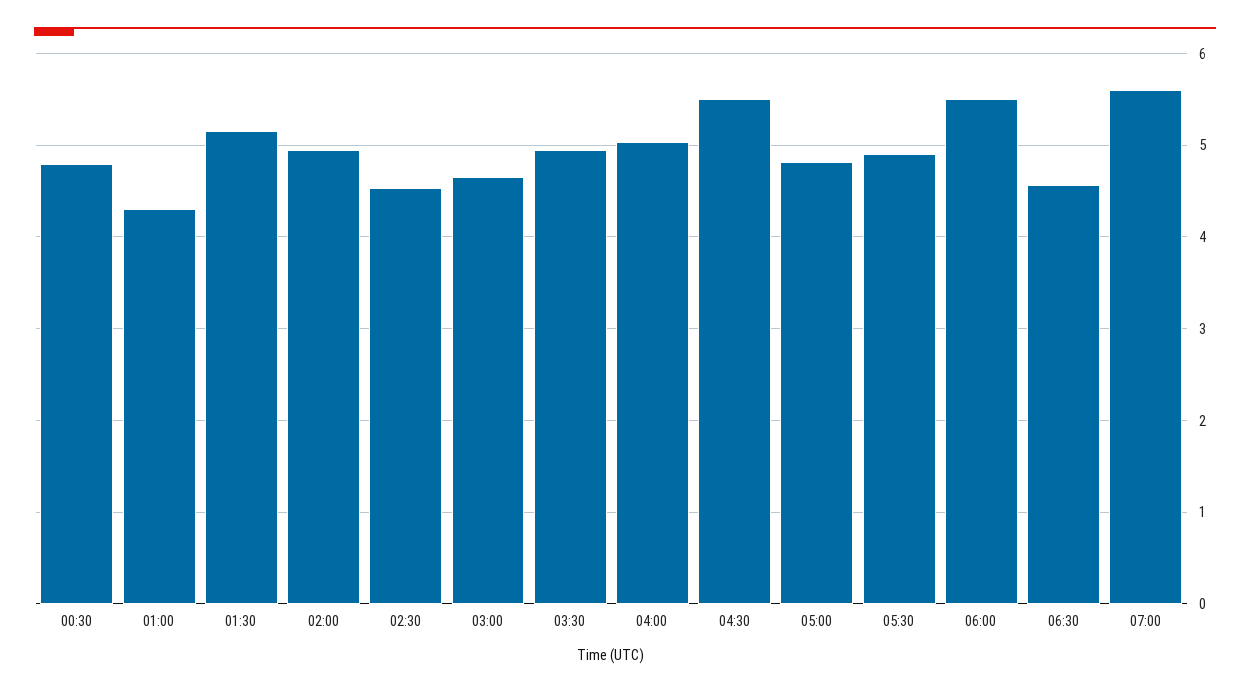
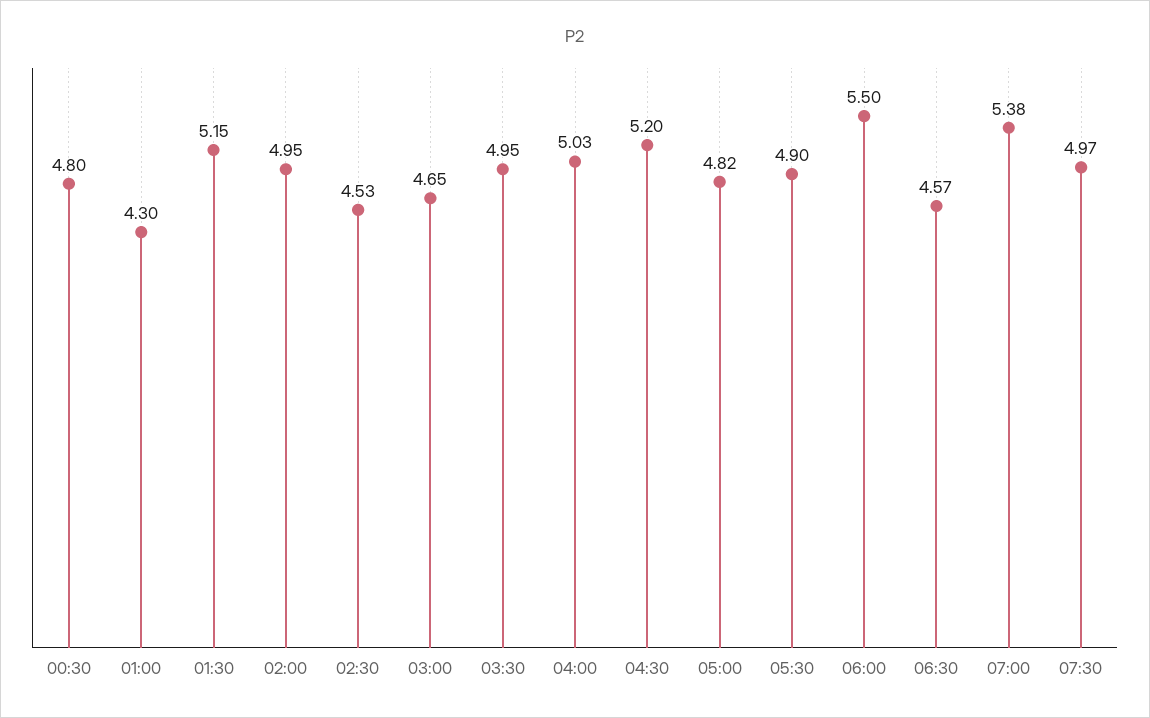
04:30: 5.5 -> 5.2
07:00: 5.6 -> 5.38
07:30: none -> 4.97

